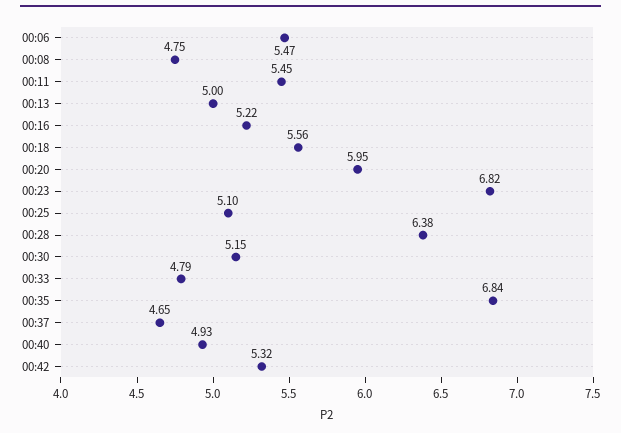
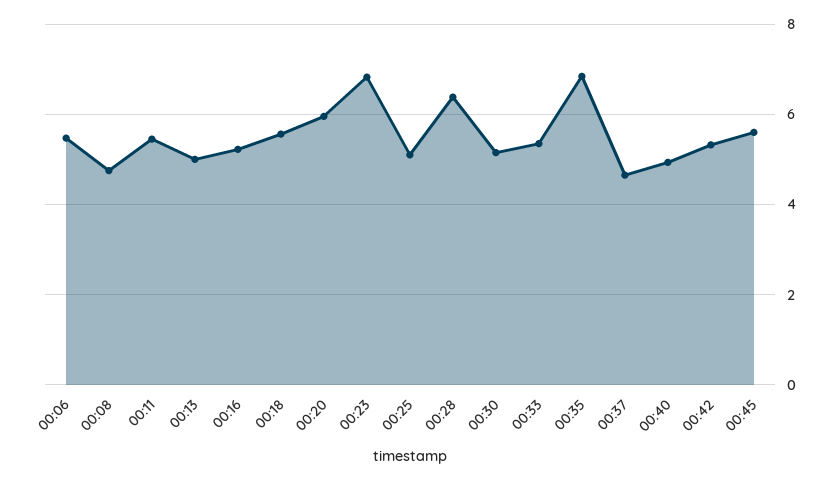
00:33: 4.79 -> 5.4
00:45: none -> 5.6

